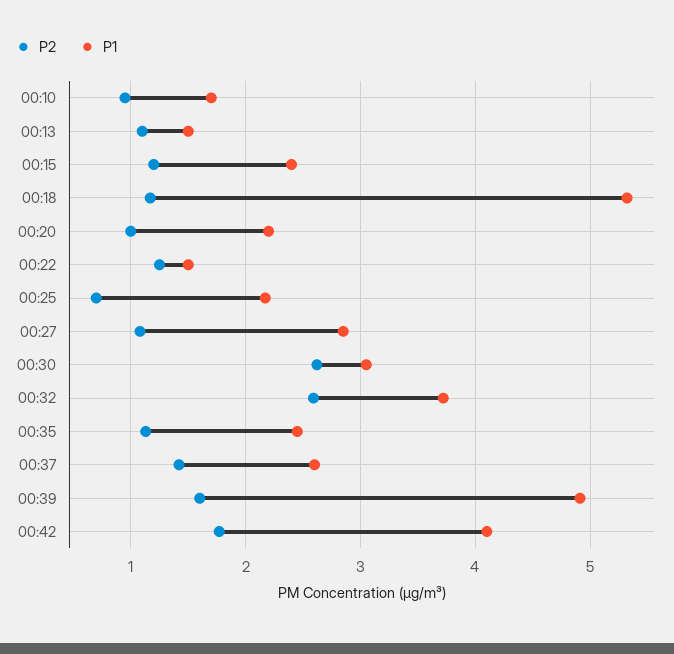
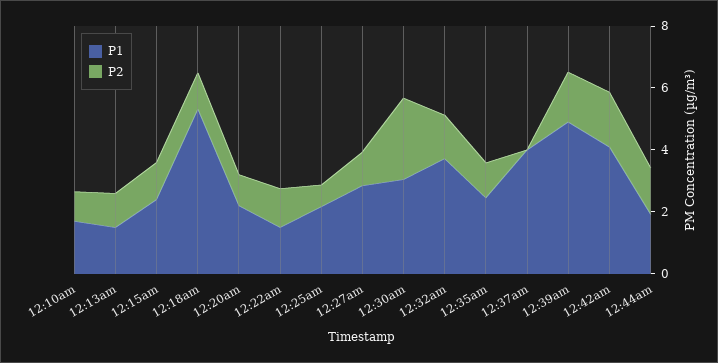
P2, 00:32: 2.6 -> 1.5
P2, 00:37: 1.4 -> 0
P1, 00:37: 2.6 -> 4
P1, 12:44am: none -> 2
P2, 12:44am: none -> 1.5

